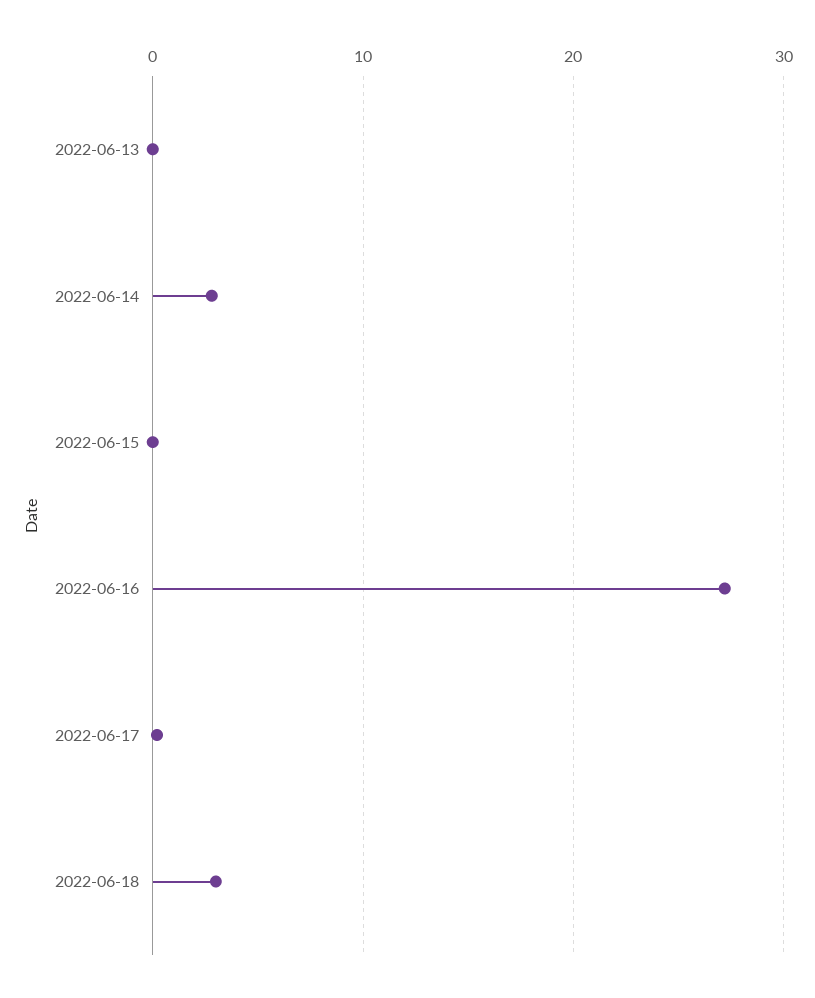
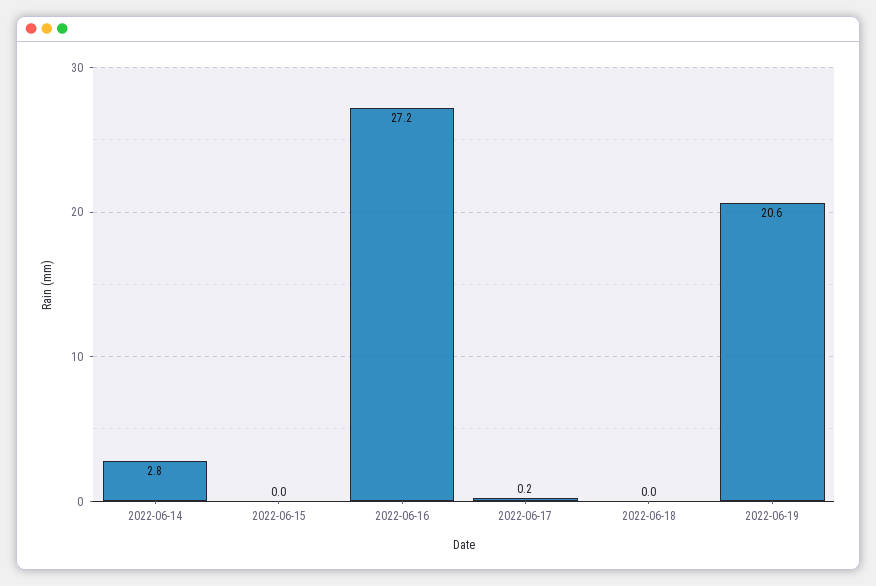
2022-06-13: 0 -> none
2022-06-18: 3 -> 0
2022-06-19: none -> 20.6

